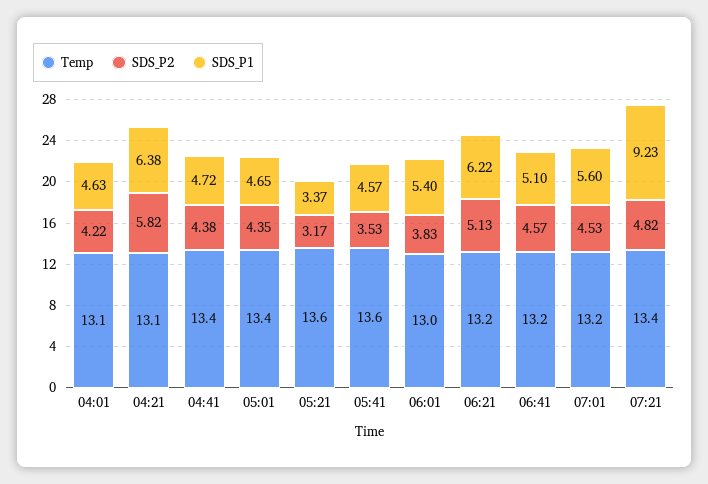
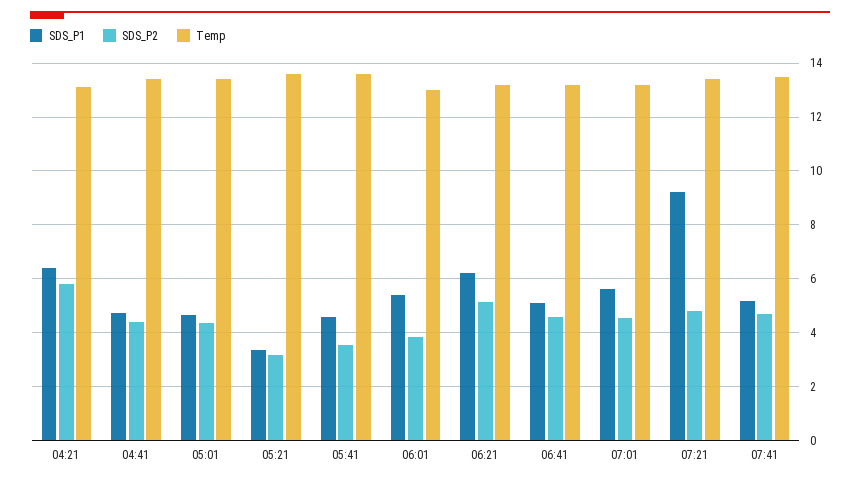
Temp, 04:01: 13.1 -> none
SDS_P2, 04:01: 4.22 -> none
SDS_P1, 04:01: 4.63 -> none
SDS_P1, 07:41: none -> 5.25
SDS_P2, 07:41: none -> 4.75
Temp, 07:41: none -> 13.5

